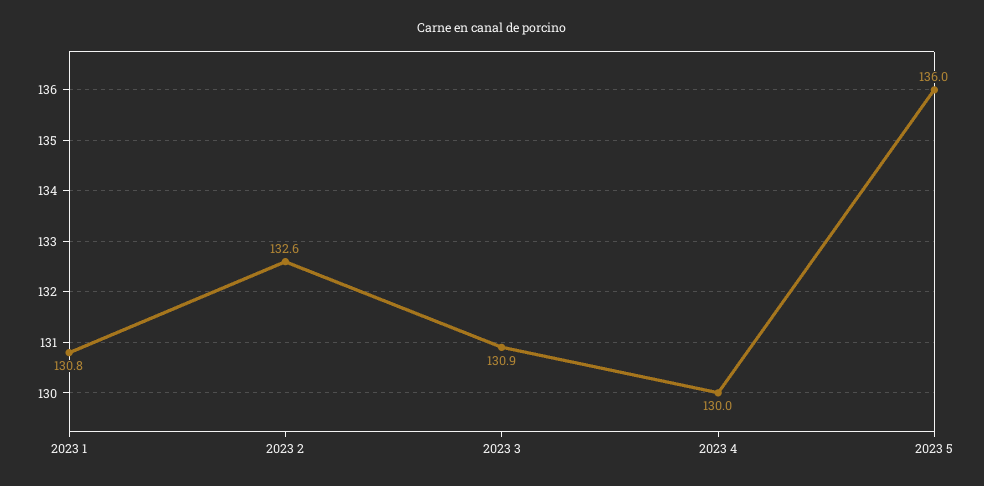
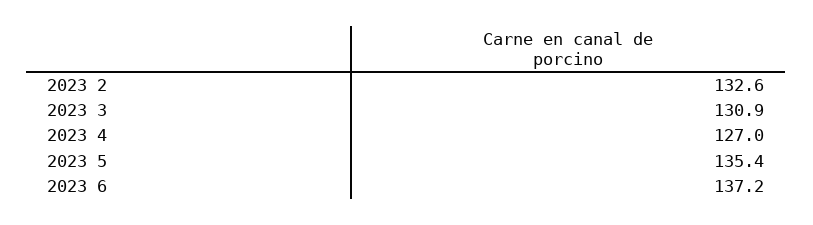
2023 1: 130.8 -> none
2023 4: 130 -> 127
2023 5: 136 -> 135.4
2023 6: none -> 137.2

